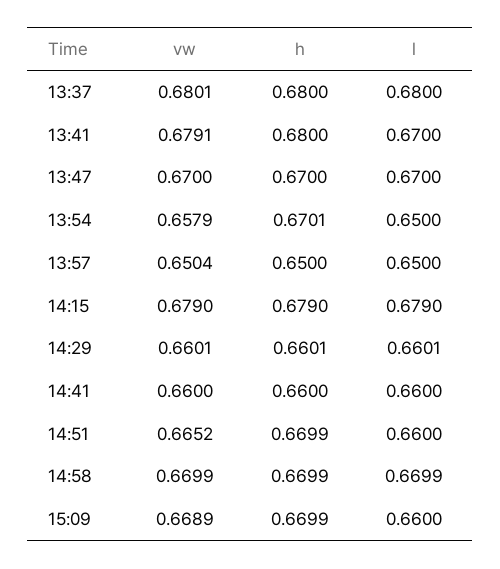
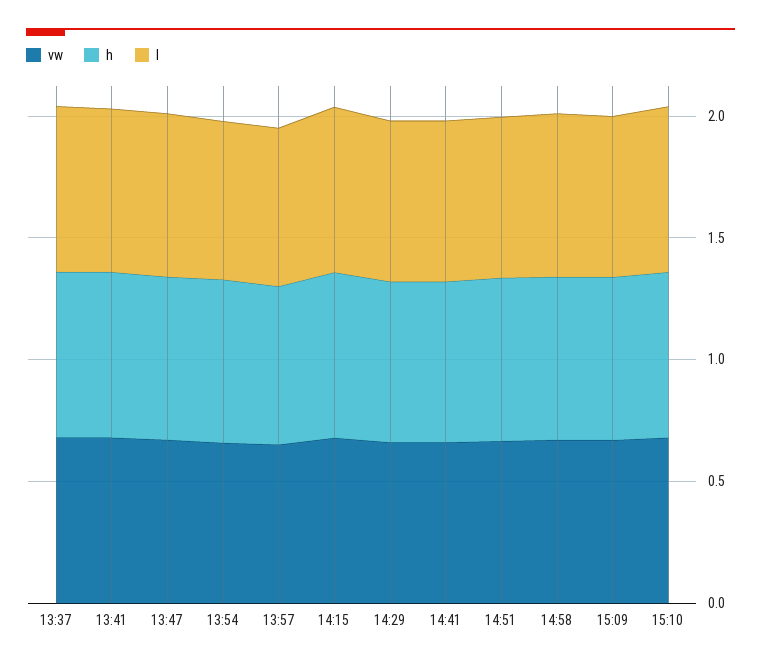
vw, 15:10: none -> 0.7
h, 15:10: none -> 0.7
l, 15:10: none -> 0.7

